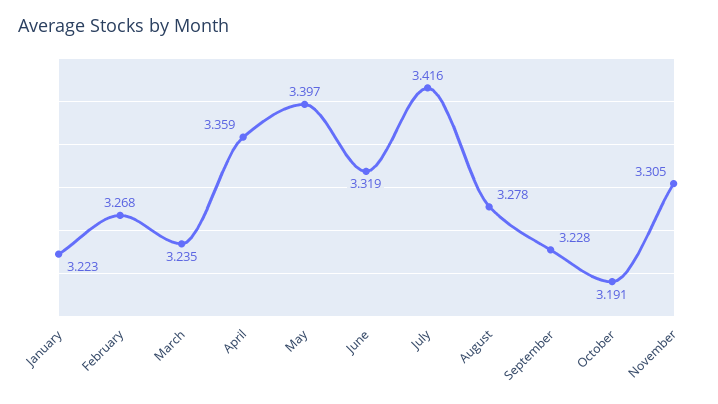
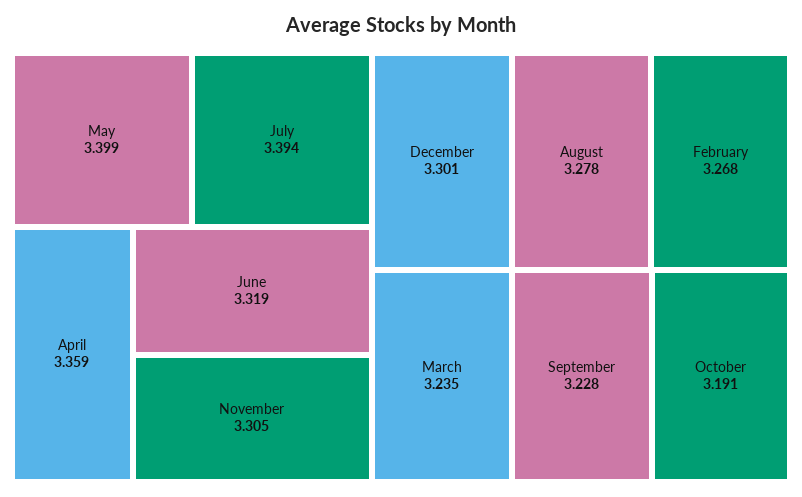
January: 3.223 -> none
May: 3.397 -> 3.399
July: 3.416 -> 3.394
December: none -> 3.301

